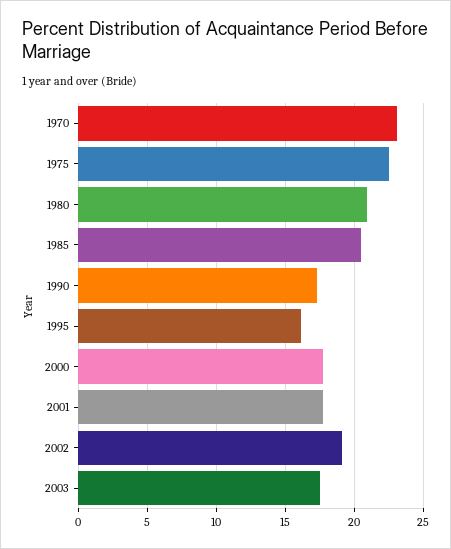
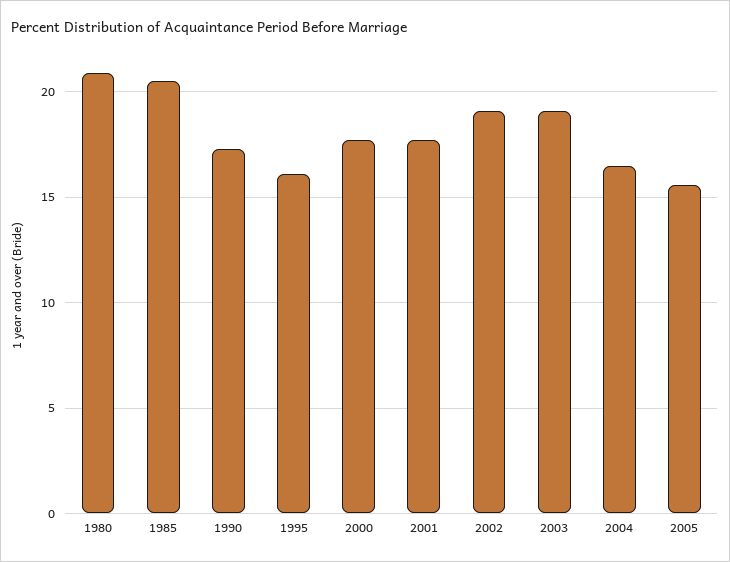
1970: 23 -> none
1975: 22.5 -> none
2003: 17.5 -> 19
2004: none -> 16.5
2005: none -> 15.5

